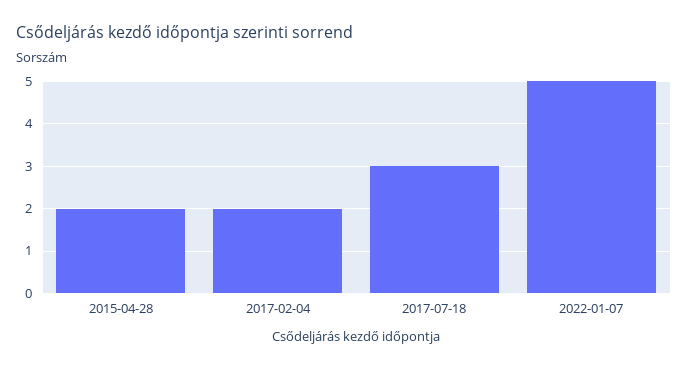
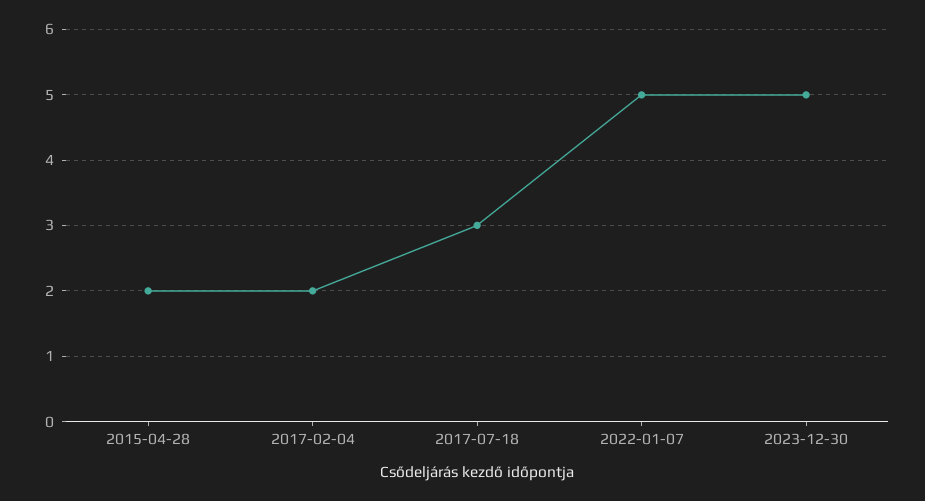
2023-12-30: none -> 5

